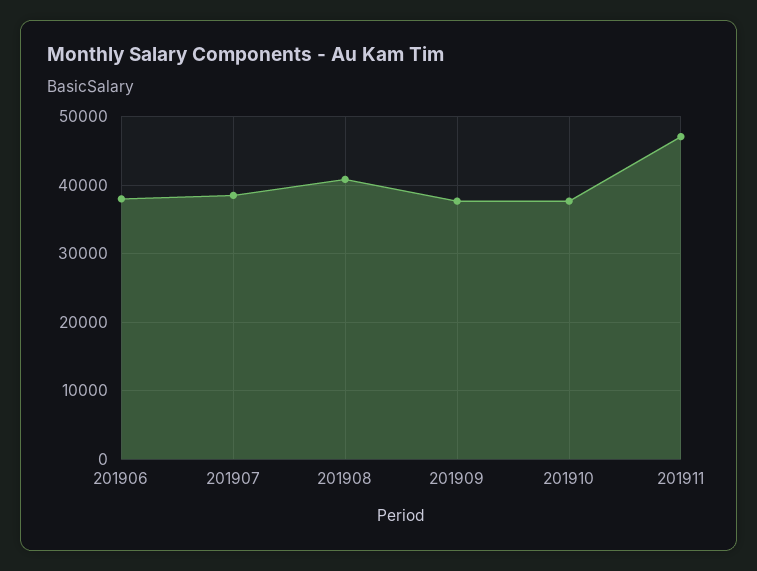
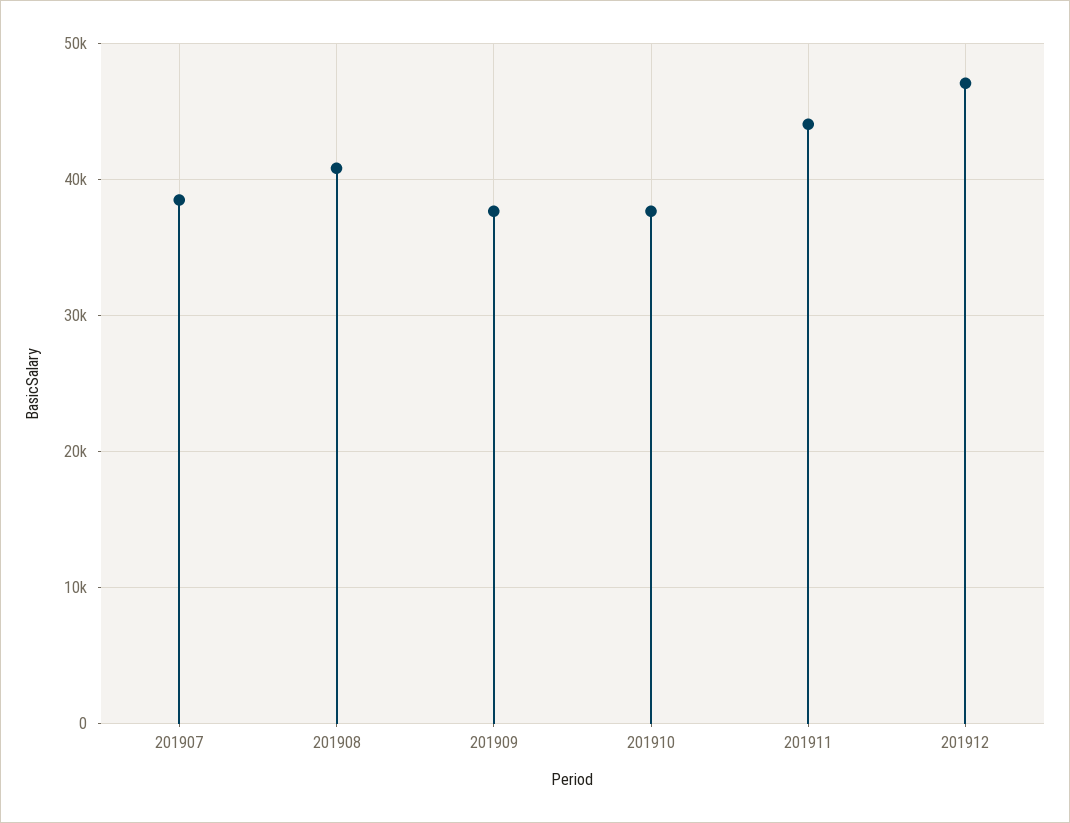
201906: 38000 -> none
201911: 47000 -> 44000
201912: none -> 47000

